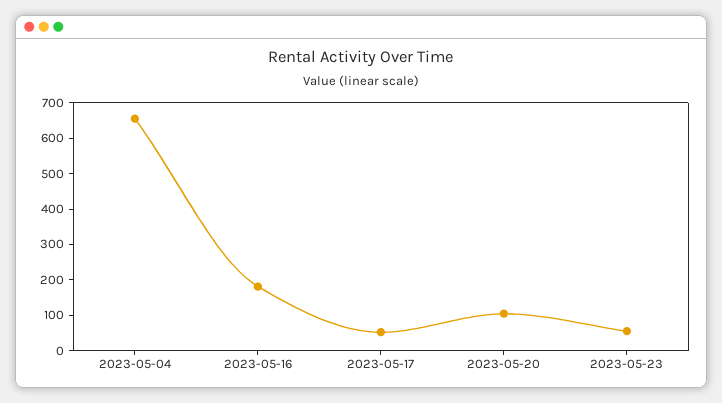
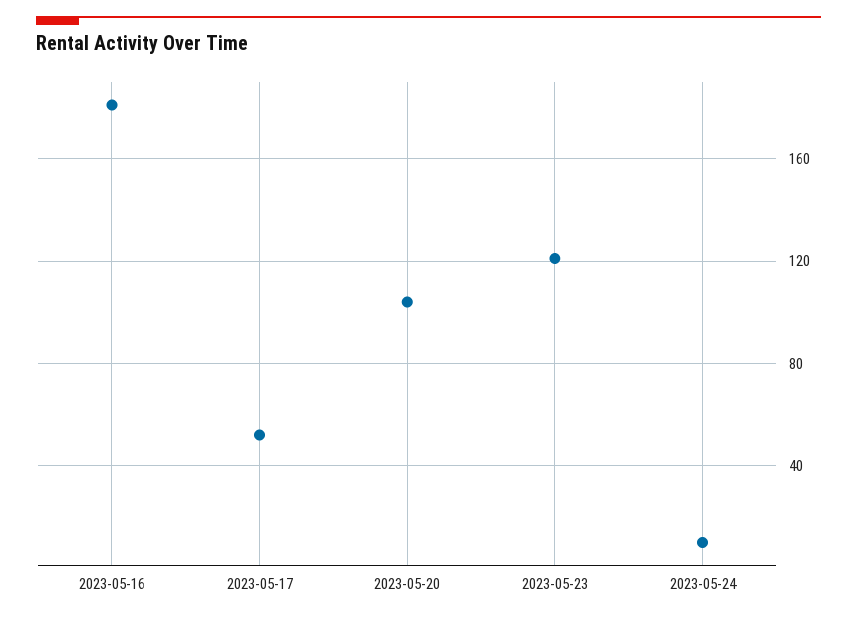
2023-05-04: 650 -> none
2023-05-23: 50 -> 120
2023-05-24: none -> 10

